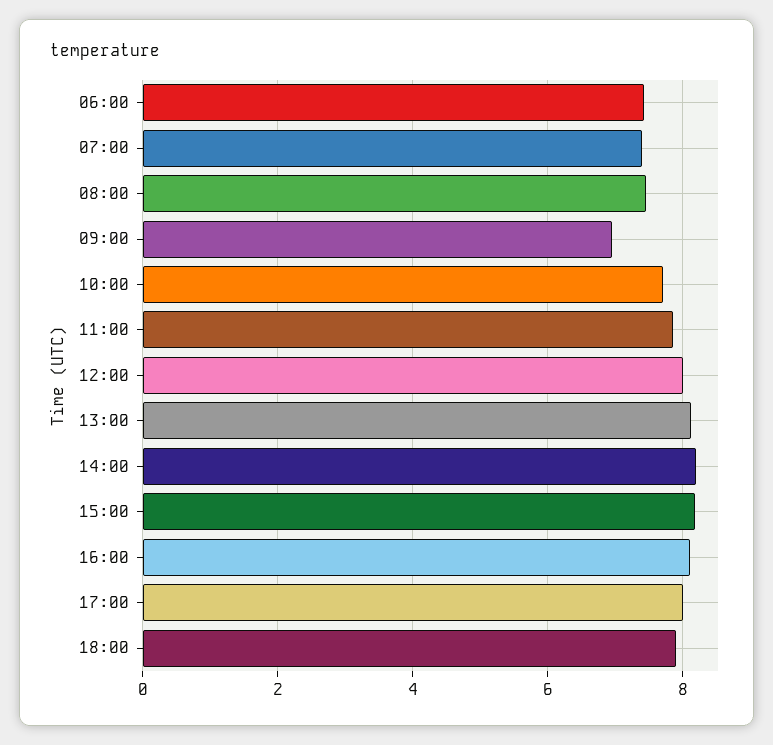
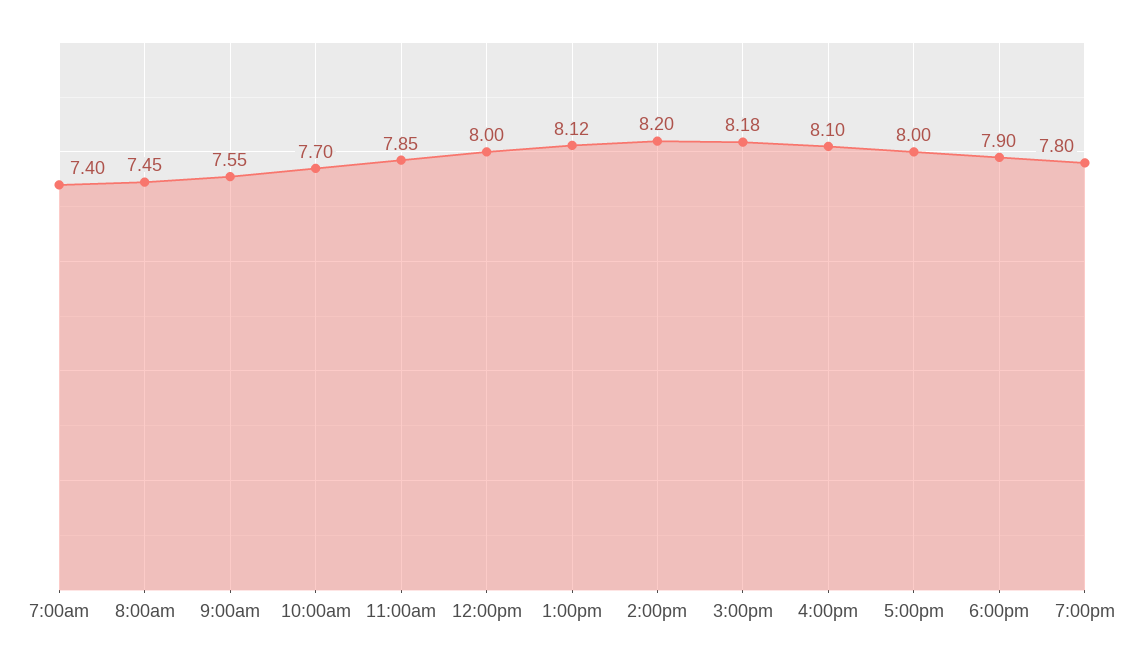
06:00: 7.4 -> none
09:00: 7 -> 7.55
7:00pm: none -> 7.8

